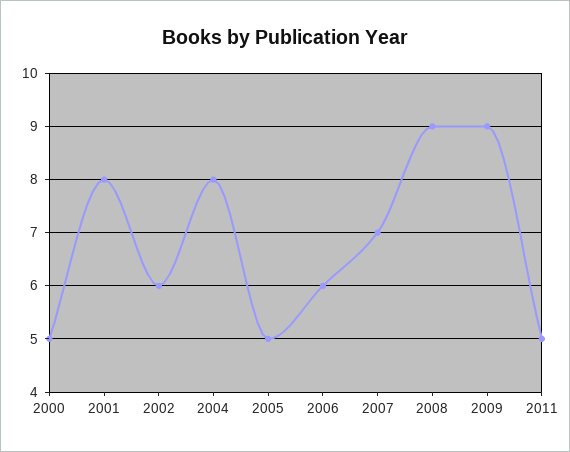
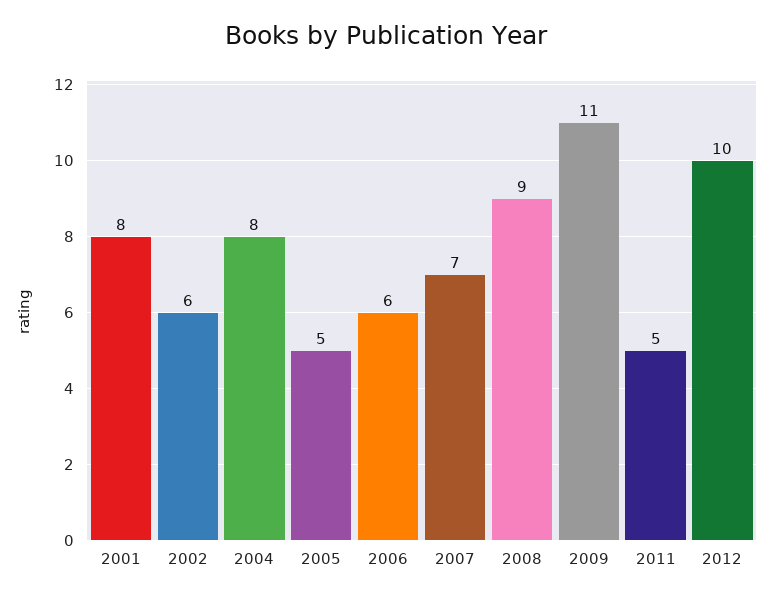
2000: 5 -> none
2009: 9 -> 11
2012: none -> 10

